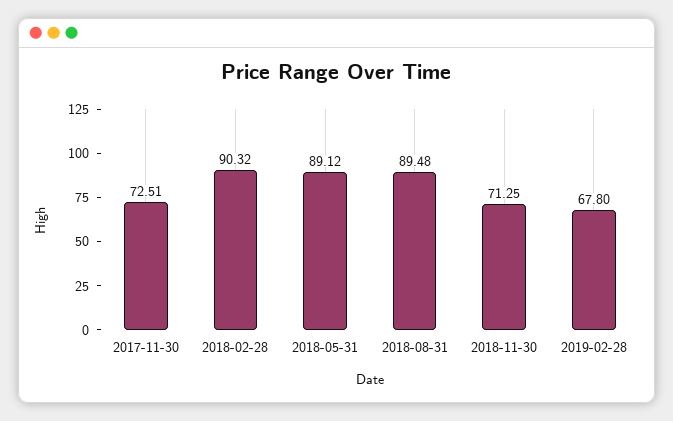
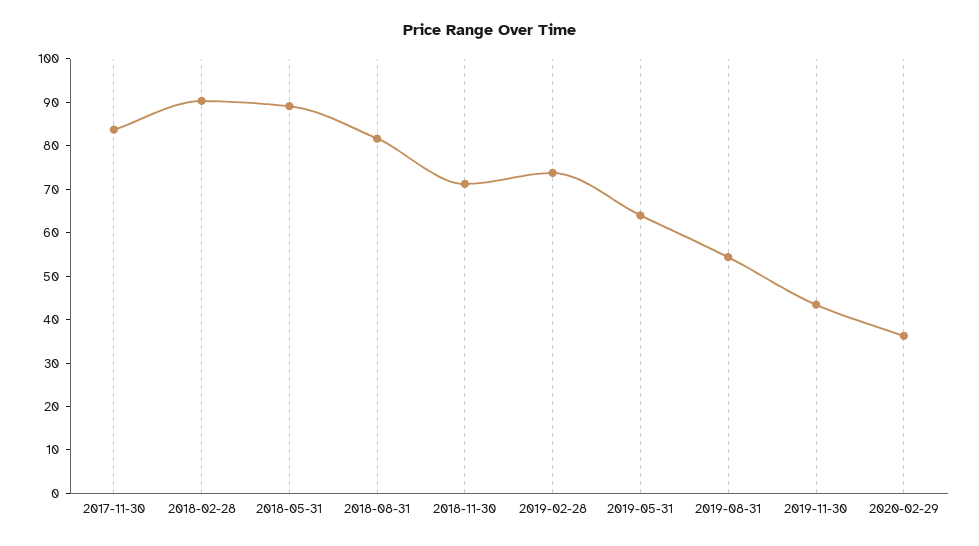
2017-11-30: 72.51 -> 84
2018-08-31: 89.48 -> 82
2019-02-28: 67.8 -> 74
2019-05-31: none -> 64
2019-08-31: none -> 54
2019-11-30: none -> 44
2020-02-29: none -> 36

